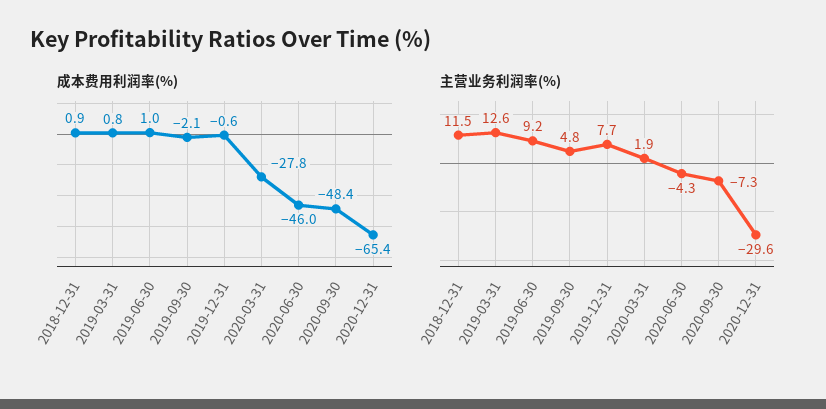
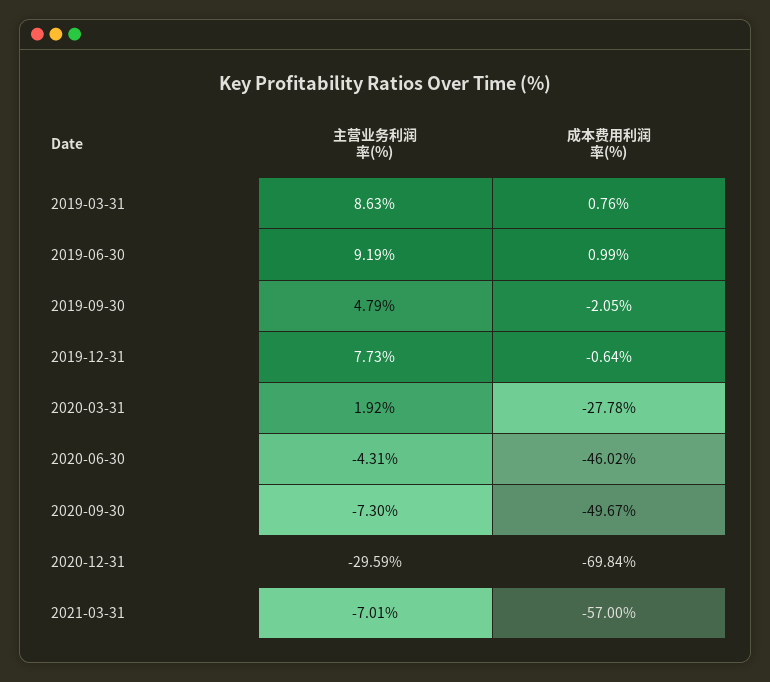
成本费用利润率(%), 2018-12-31: 0.9 -> none
成本费用利润率(%), 2020-09-30: -48.4 -> -49.67
成本费用利润率(%), 2020-12-31: -65.4 -> -69.84
主营业务利润率(%), 2018-12-31: 11.5 -> none
主营业务利润率(%), 2019-03-31: 12.6 -> 8.63
主营业务利润率(%), 2021-03-31: none -> -7.01
成本费用利润率(%), 2021-03-31: none -> -57

